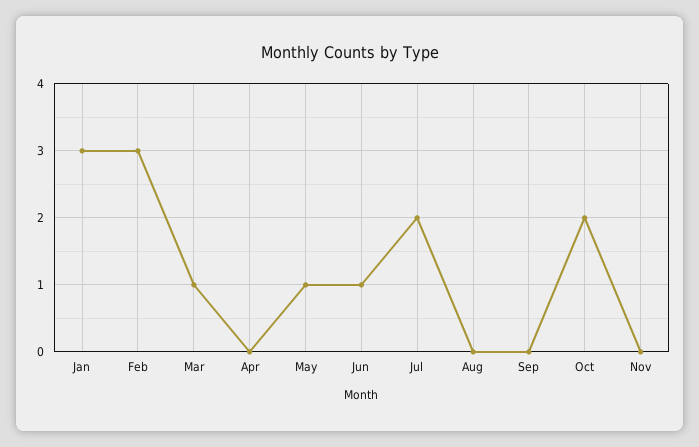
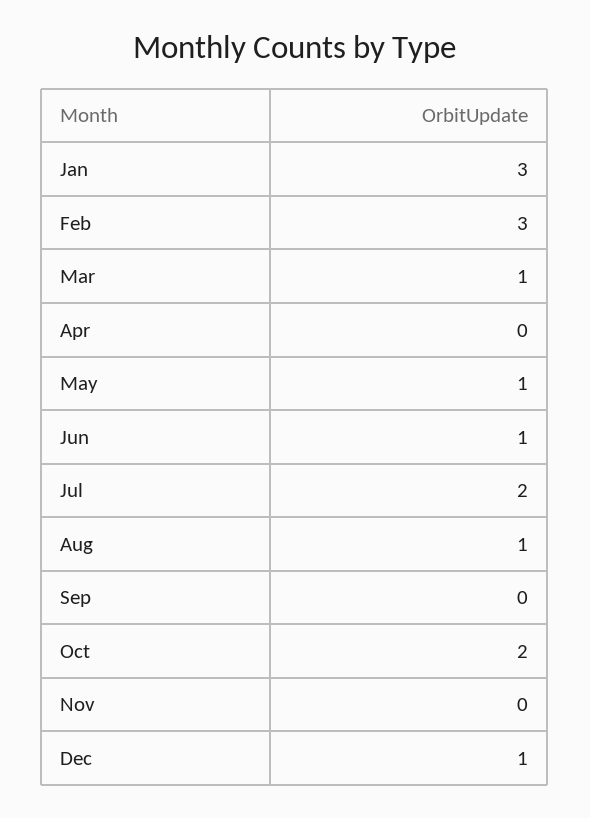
Aug: 0 -> 1
Dec: none -> 1

